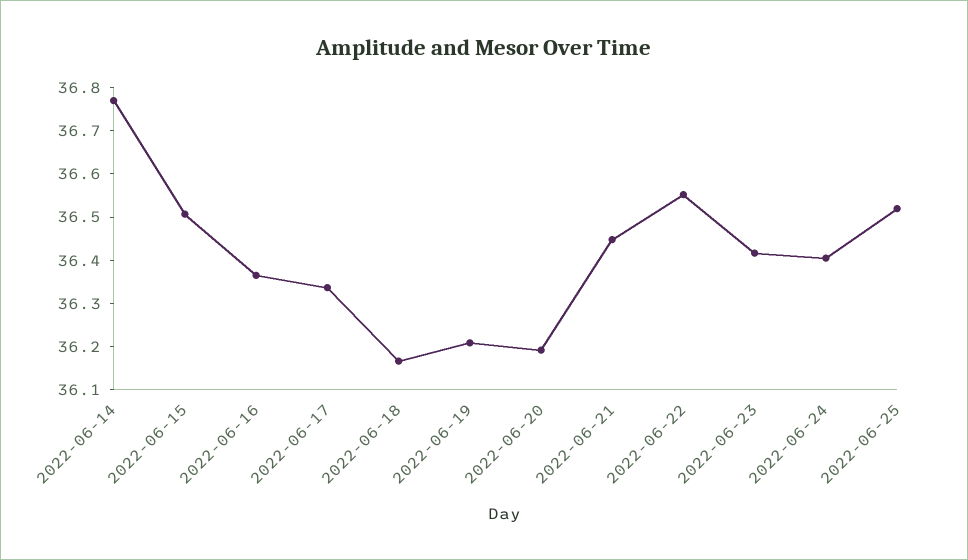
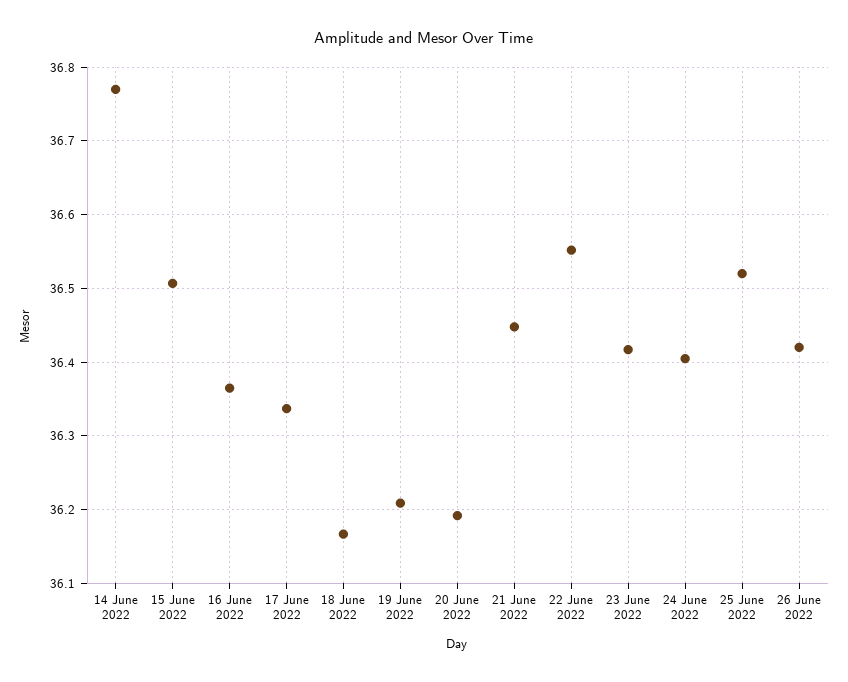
26 June 2022: none -> 36.42

